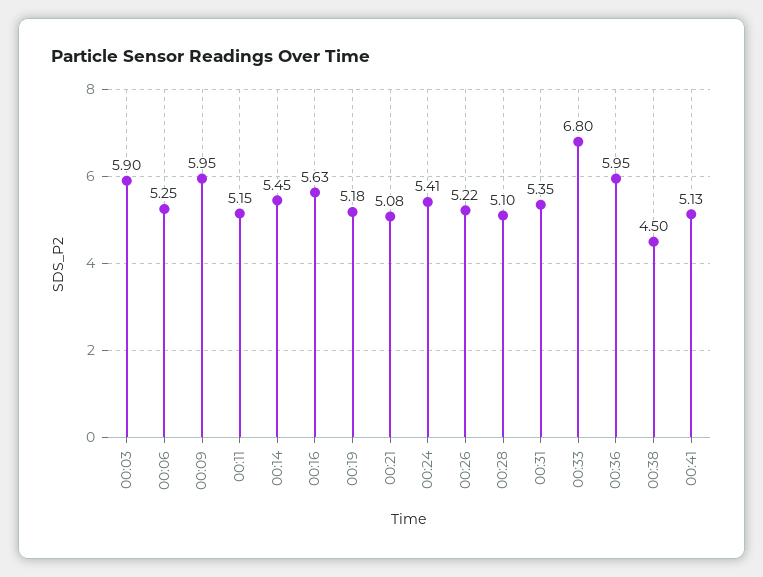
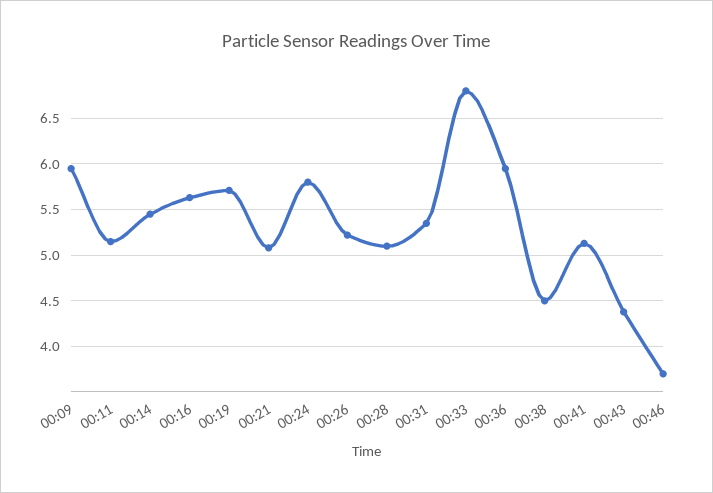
00:03: 5.9 -> none
00:06: 5.25 -> none
00:19: 5.18 -> 5.7
00:24: 5.41 -> 5.8
00:43: none -> 4.4
00:46: none -> 3.7

